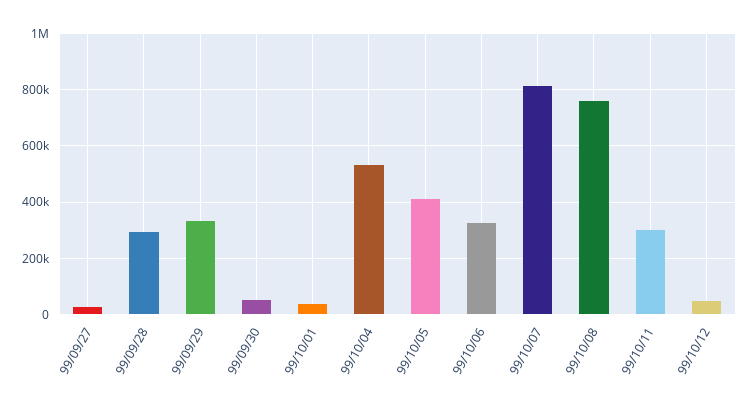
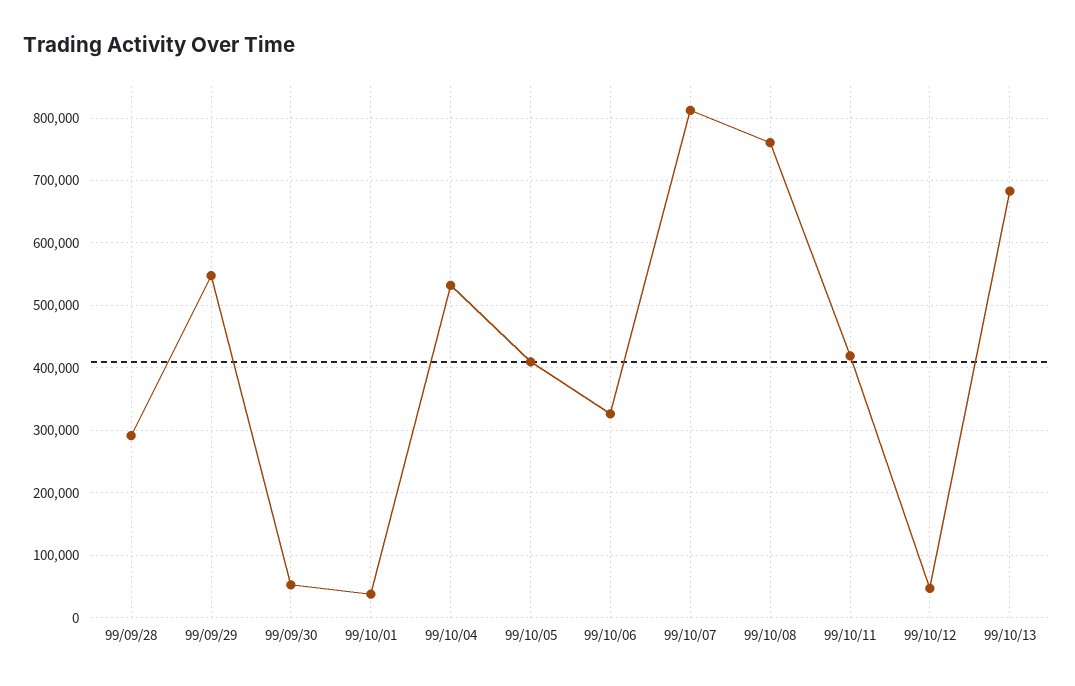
99/09/27: 25000 -> none
99/09/29: 325000 -> 550000
99/10/11: 300000 -> 420000
99/10/13: none -> 680000

